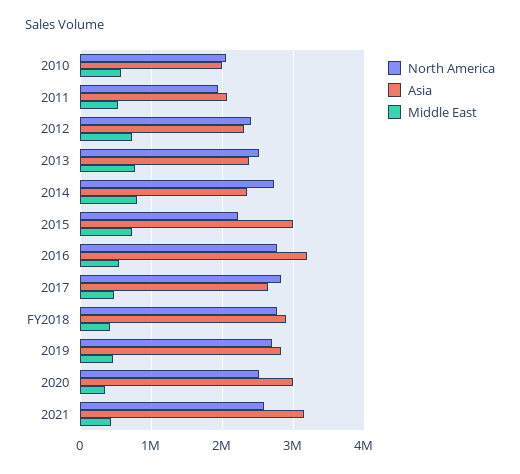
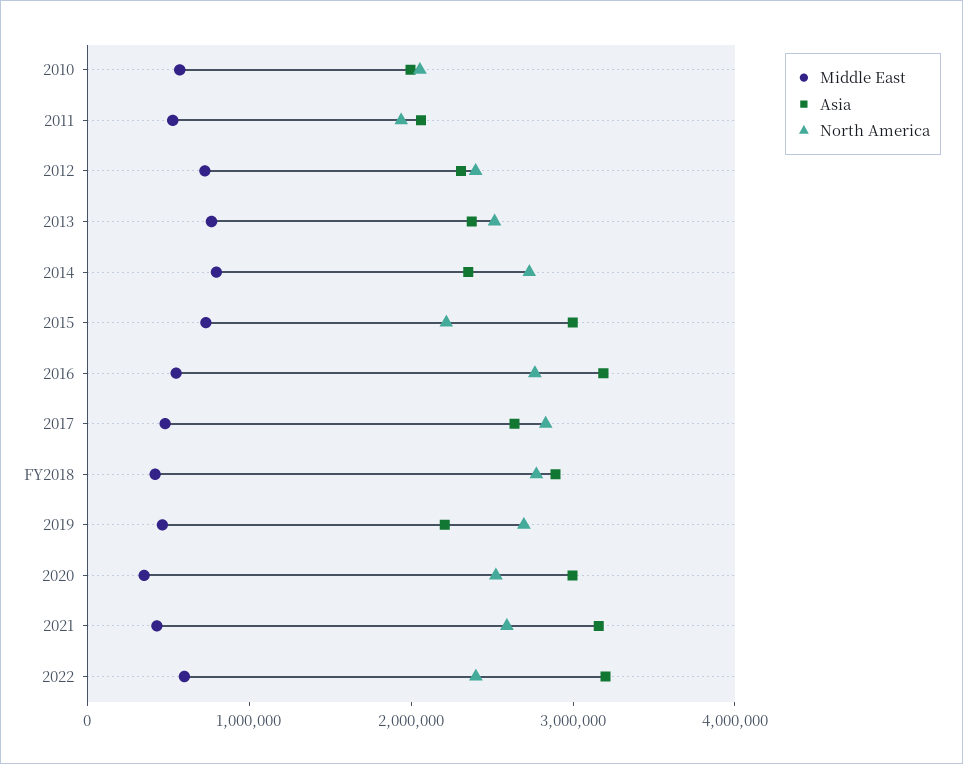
Asia, 2019: 2800000 -> 2200000
Middle East, 2022: none -> 600000
Asia, 2022: none -> 3200000
North America, 2022: none -> 2400000

